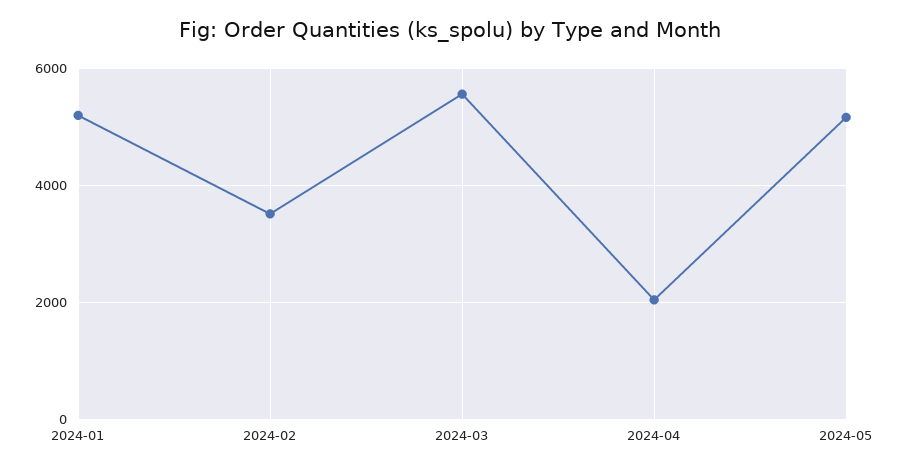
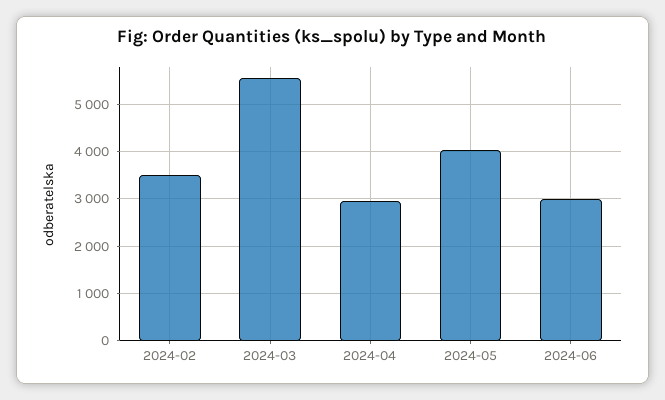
2024-01: 5200 -> none
2024-04: 2000 -> 3000
2024-05: 5200 -> 4000
2024-06: none -> 3000

